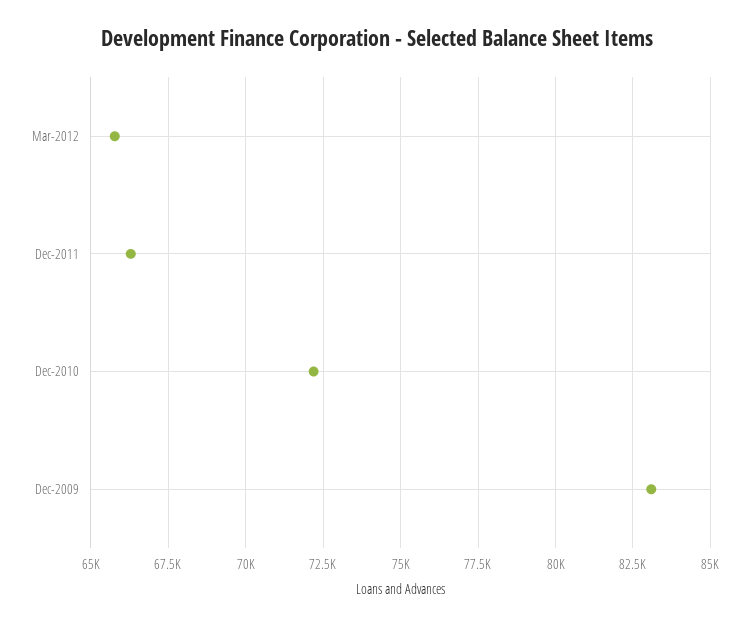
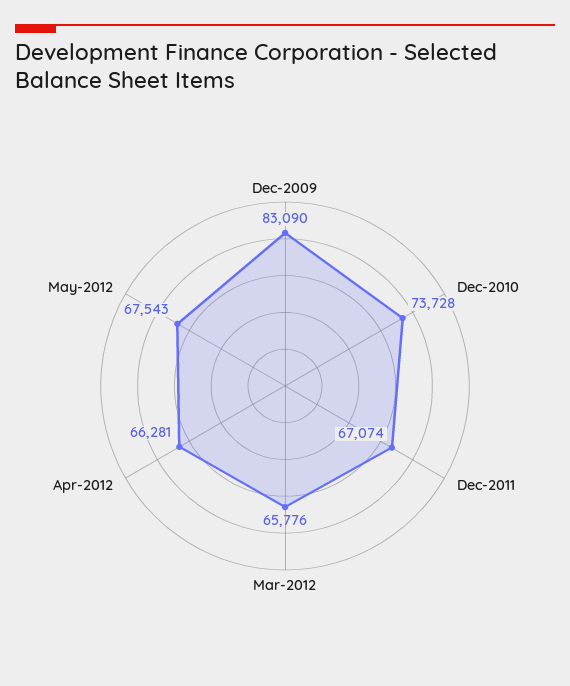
Dec-2011: 66250 -> 67074
Dec-2010: 72250 -> 73728
Apr-2012: none -> 66281
May-2012: none -> 67543

